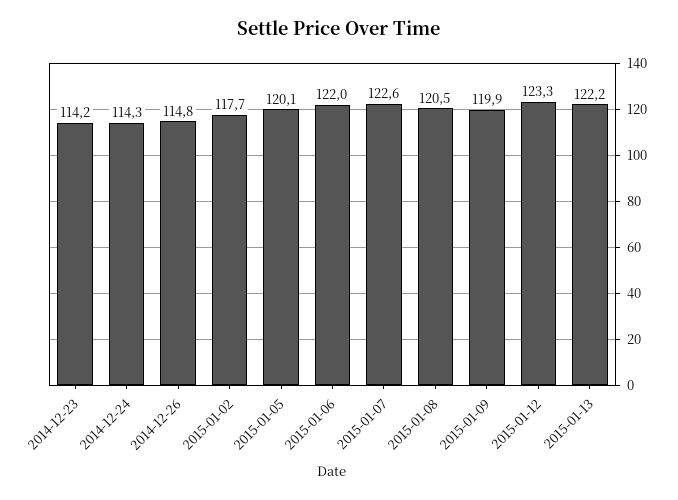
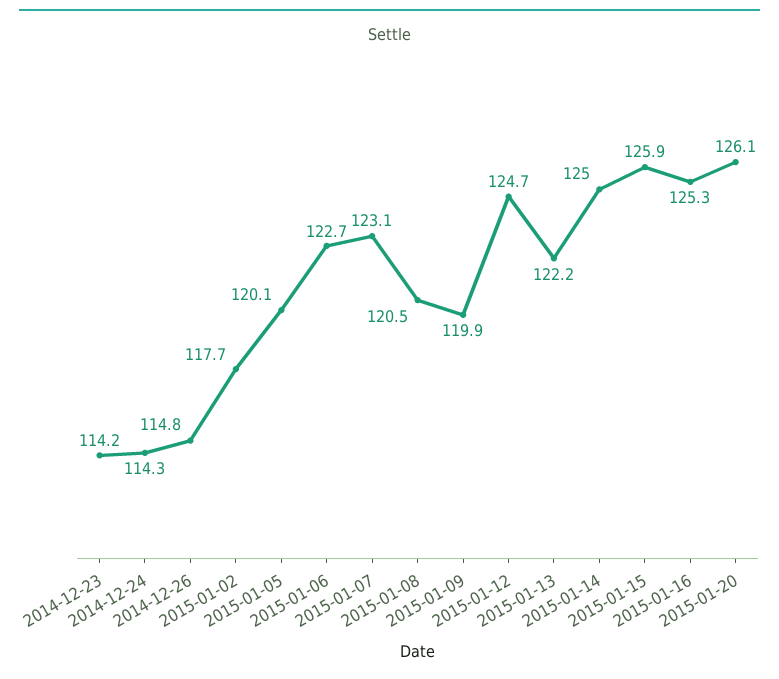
2015-01-06: 122 -> 122.7
2015-01-07: 122.6 -> 123.1
2015-01-12: 123.3 -> 124.7
2015-01-14: none -> 125
2015-01-15: none -> 125.9
2015-01-16: none -> 125.3
2015-01-20: none -> 126.1

